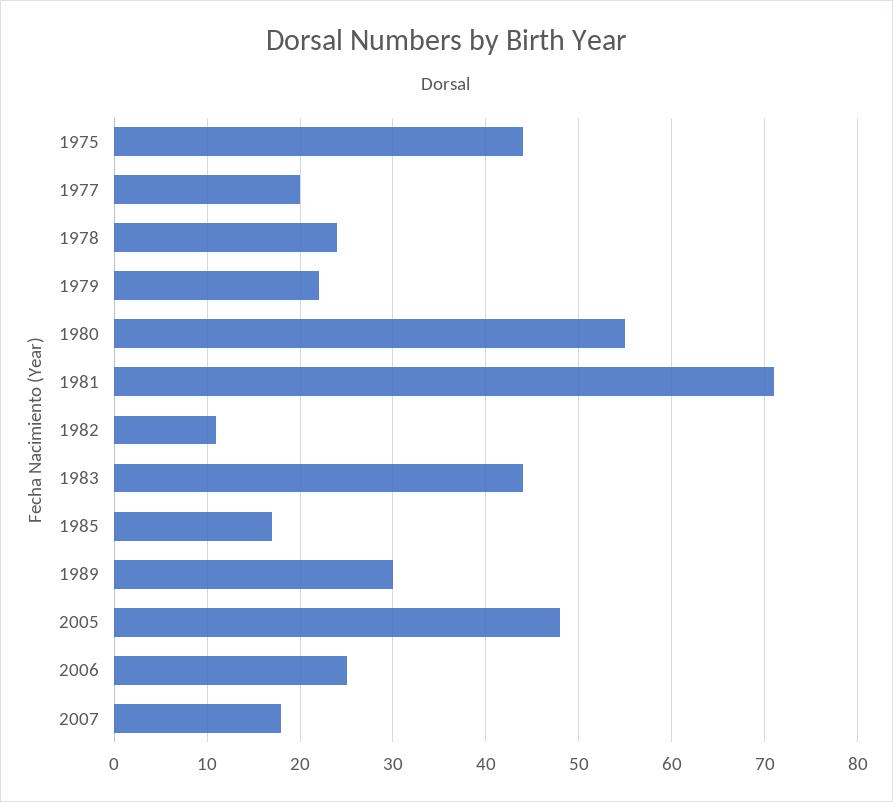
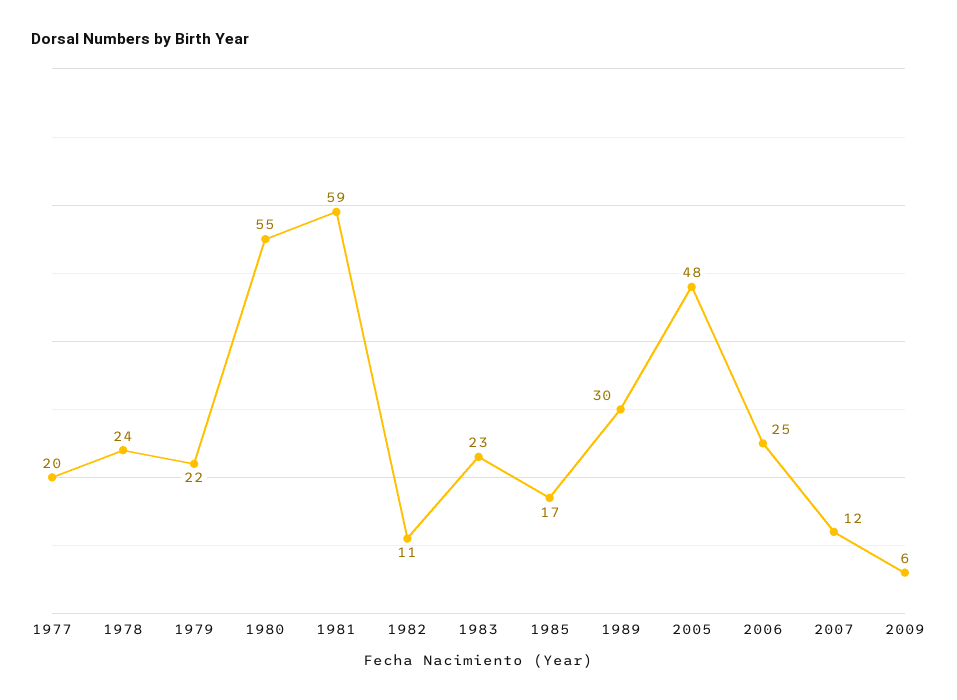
1975: 44 -> none
1981: 71 -> 59
1983: 44 -> 23
2007: 18 -> 12
2009: none -> 6

